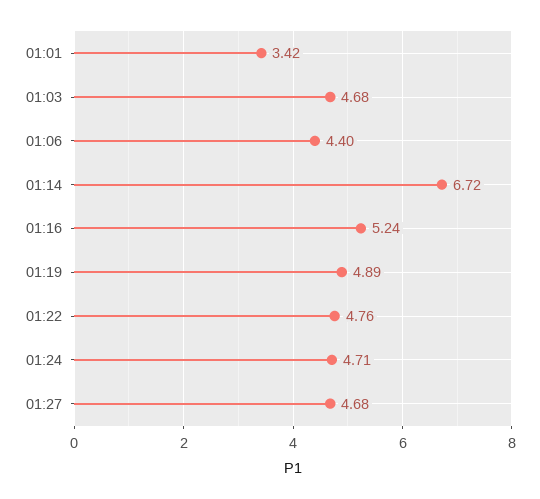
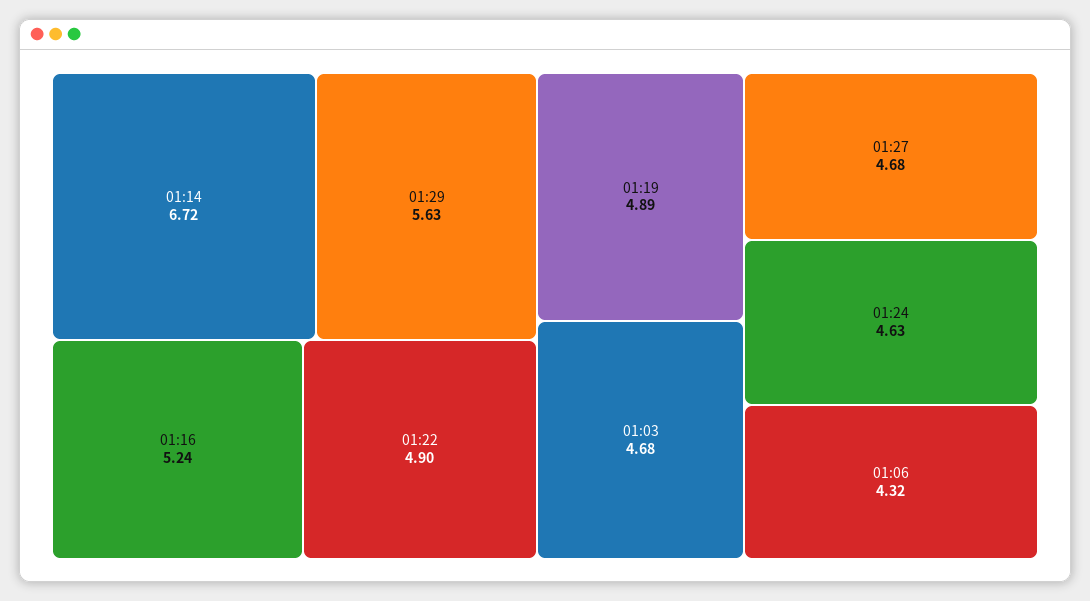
01:01: 3.42 -> none
01:06: 4.4 -> 4.32
01:22: 4.76 -> 4.9
01:24: 4.71 -> 4.63
01:29: none -> 5.63

